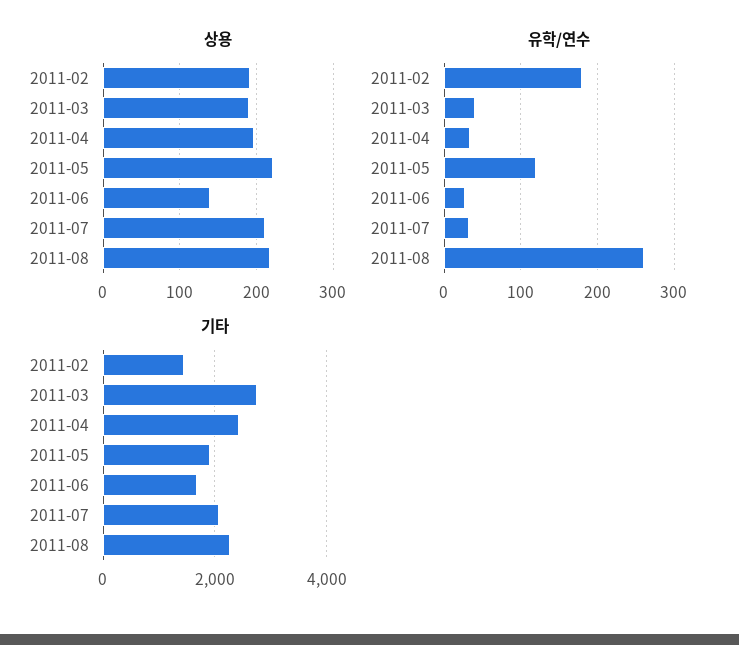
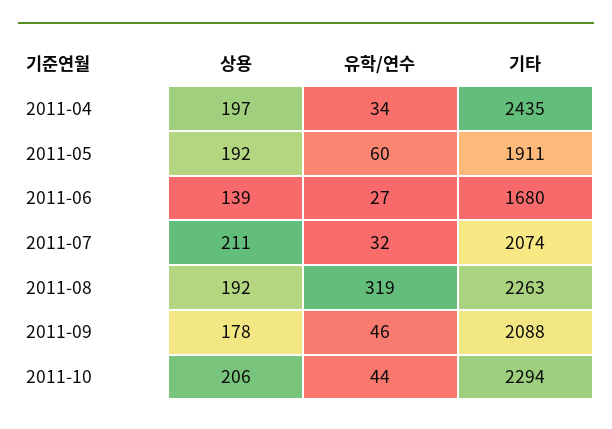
상용, 2011-02: 190 -> none
상용, 2011-03: 190 -> none
상용, 2011-05: 220 -> 192
상용, 2011-08: 220 -> 192
유학/연수, 2011-02: 180 -> none
유학/연수, 2011-03: 40 -> none
유학/연수, 2011-05: 120 -> 60
유학/연수, 2011-08: 260 -> 319
기타, 2011-02: 1400 -> none
기타, 2011-03: 2800 -> none
상용, 2011-09: none -> 178
유학/연수, 2011-09: none -> 46
기타, 2011-09: none -> 2088
상용, 2011-10: none -> 206
유학/연수, 2011-10: none -> 44
기타, 2011-10: none -> 2294

